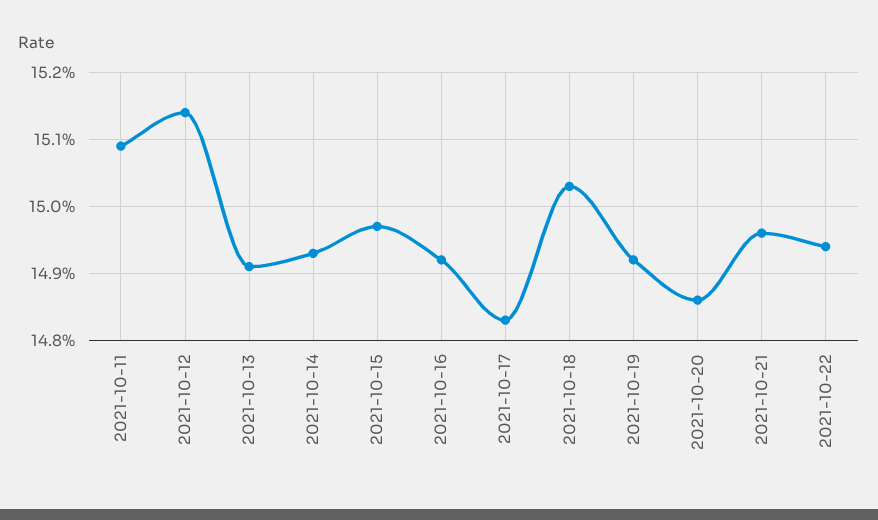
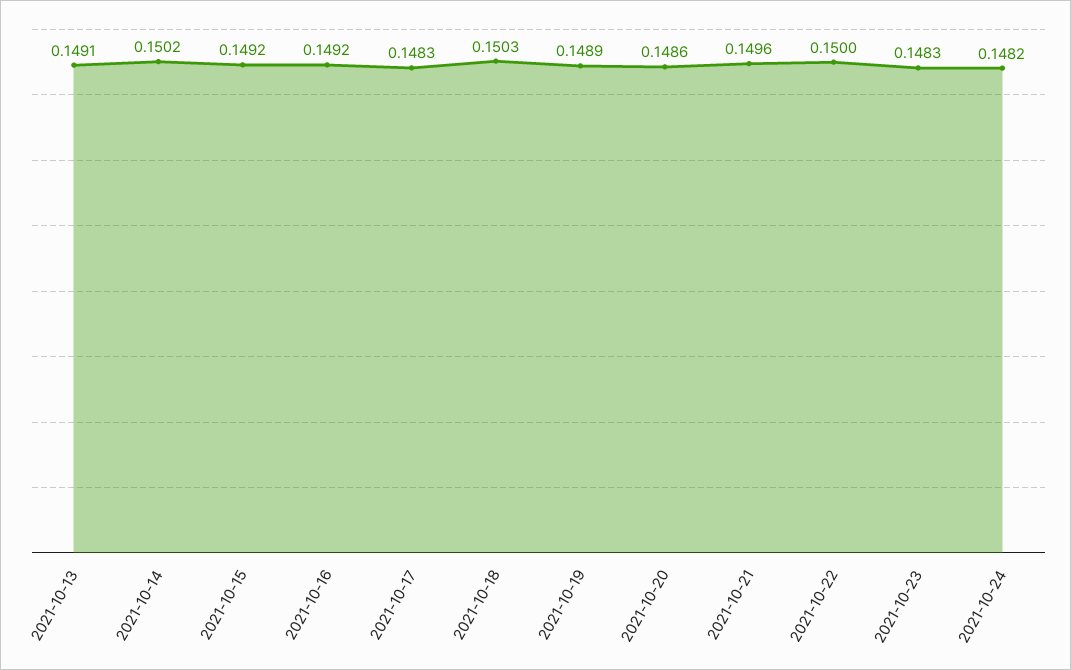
2021-10-11: 0.1509 -> none
2021-10-12: 0.1514 -> none
2021-10-14: 0.1493 -> 0.1502
2021-10-15: 0.1497 -> 0.1492
2021-10-19: 0.1492 -> 0.1489
2021-10-22: 0.1494 -> 0.15
2021-10-23: none -> 0.1483
2021-10-24: none -> 0.1482

